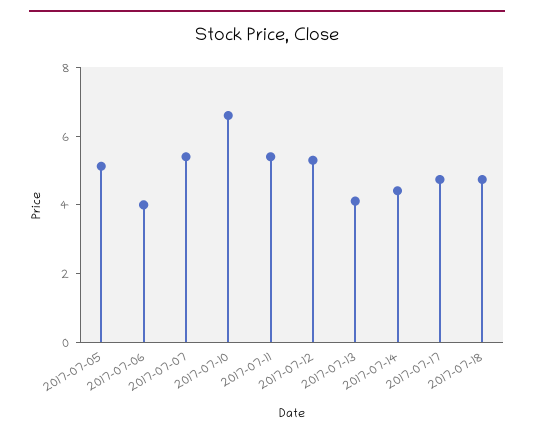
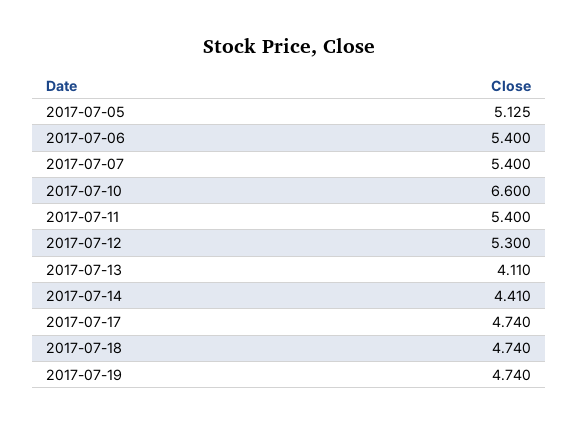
2017-07-06: 4 -> 5.4
2017-07-19: none -> 4.74

